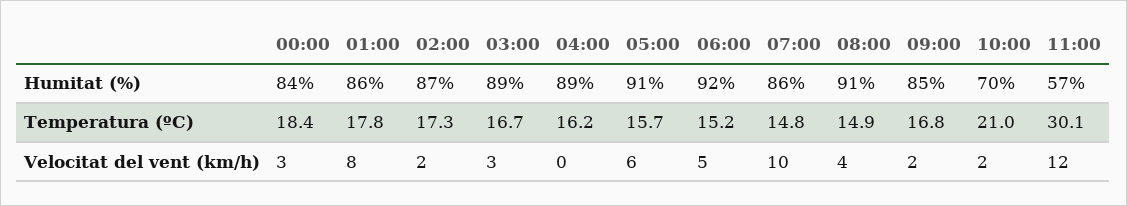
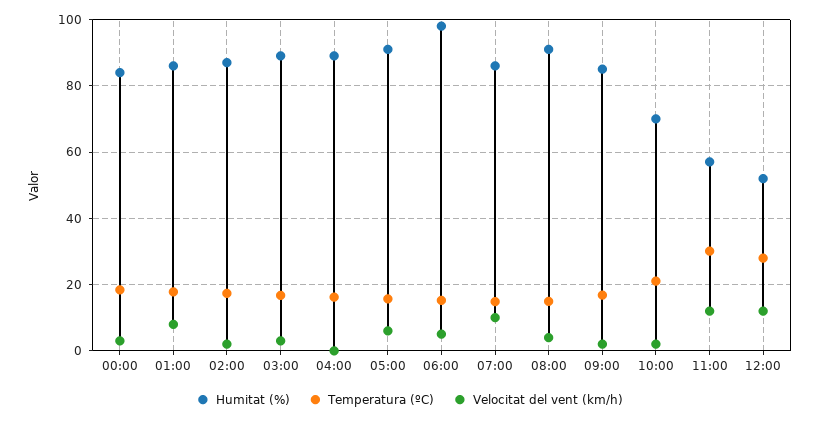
Humitat (%), 06:00: 92 -> 98
Humitat (%), 12:00: none -> 52
Temperatura (ºC), 12:00: none -> 28
Velocitat del vent (km/h), 12:00: none -> 12

